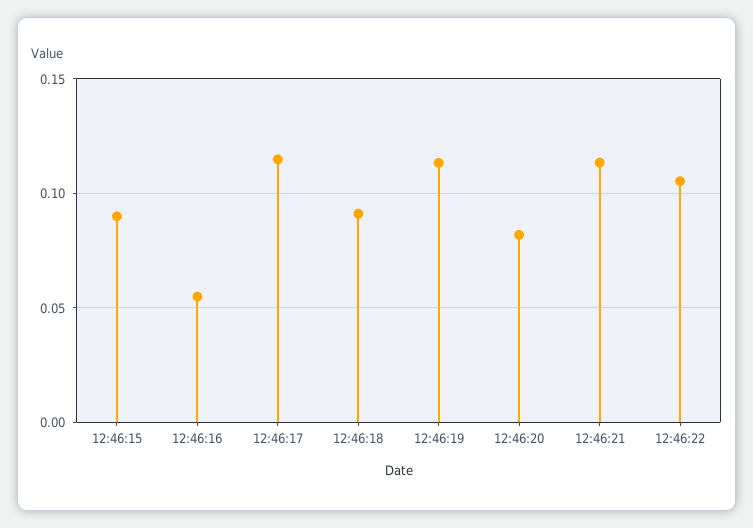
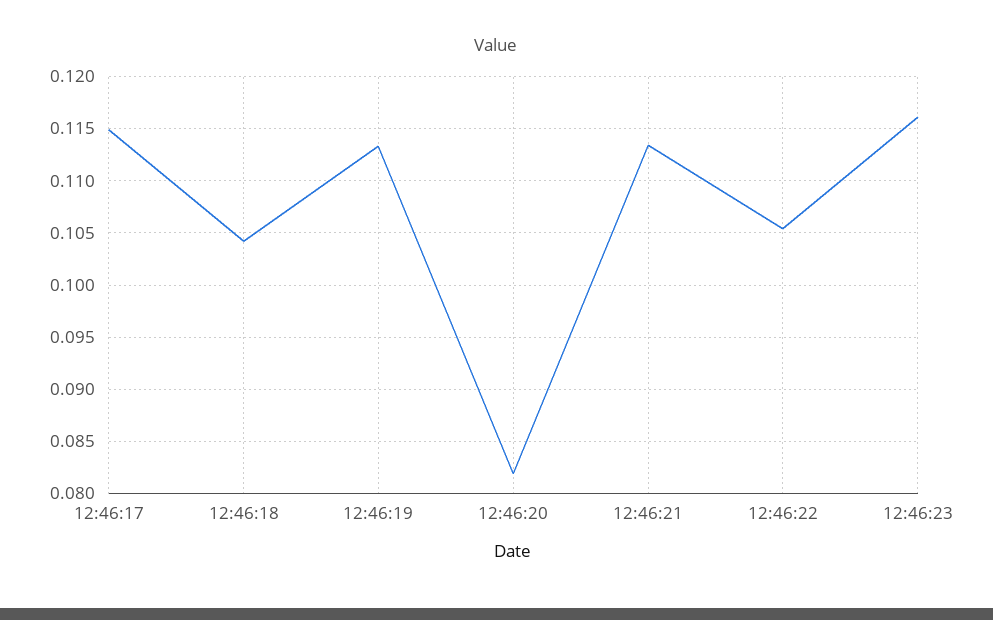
12:46:15: 0.09 -> none
12:46:16: 0.055 -> none
12:46:18: 0.09 -> 0.104
12:46:23: none -> 0.116

